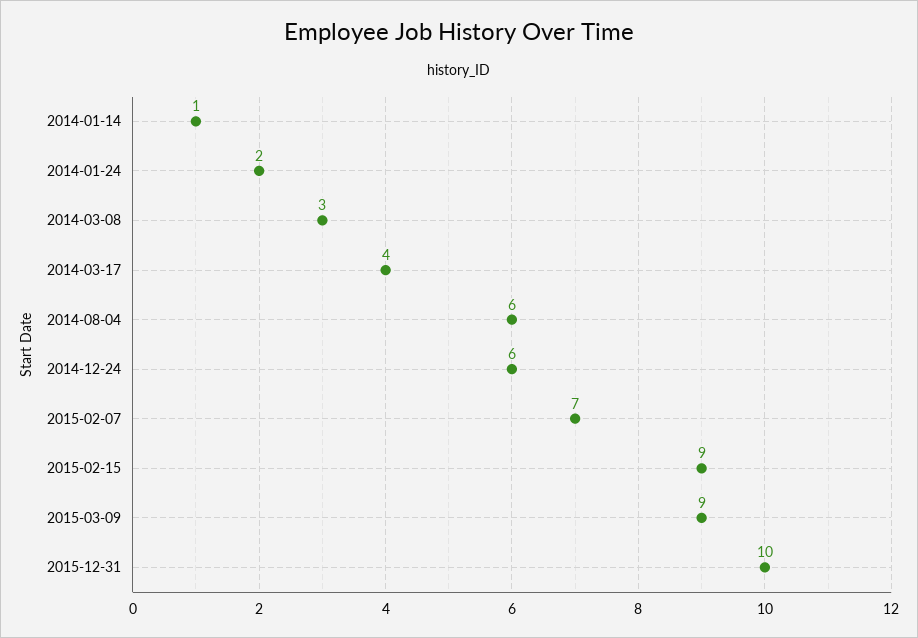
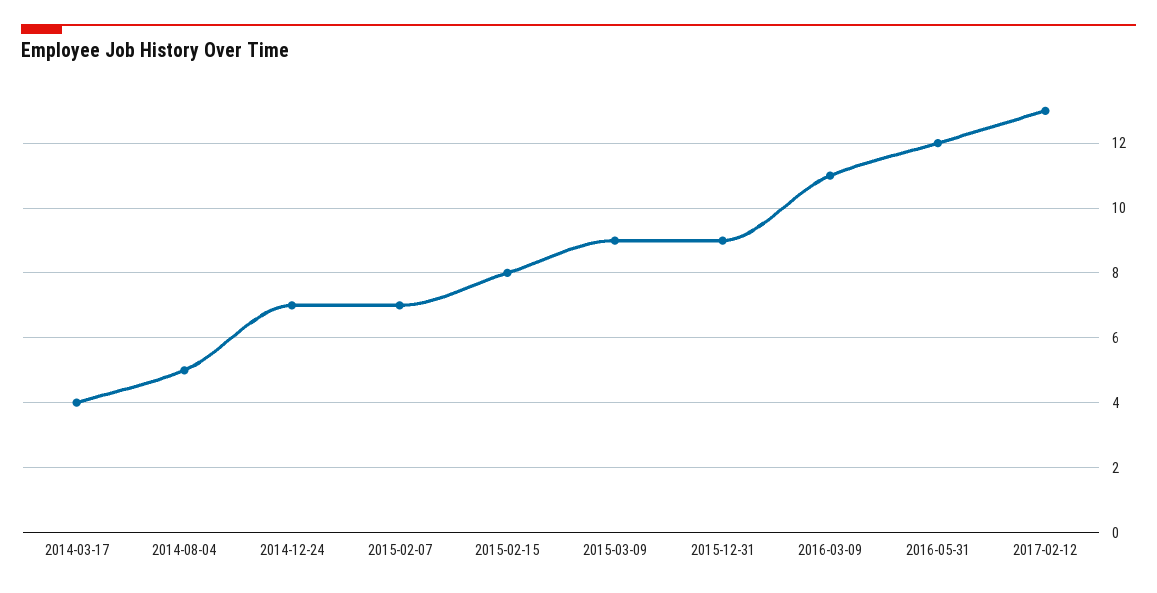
2014-01-14: 1 -> none
2014-01-24: 2 -> none
2014-03-08: 3 -> none
2014-08-04: 6 -> 5
2014-12-24: 6 -> 7
2015-02-15: 9 -> 8
2015-12-31: 10 -> 9
2016-03-09: none -> 11
2016-05-31: none -> 12
2017-02-12: none -> 13

